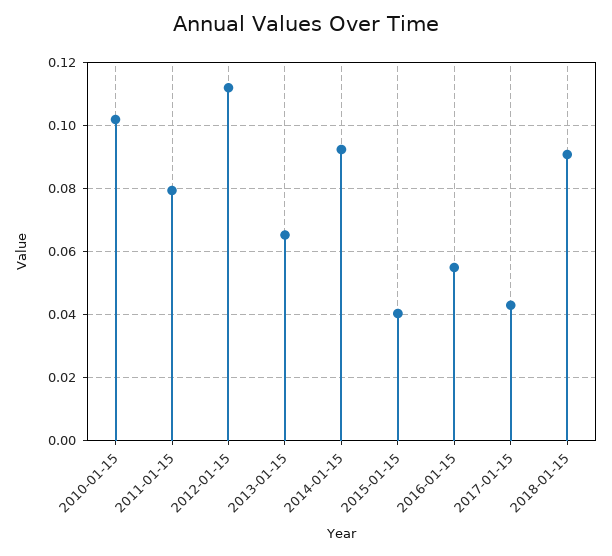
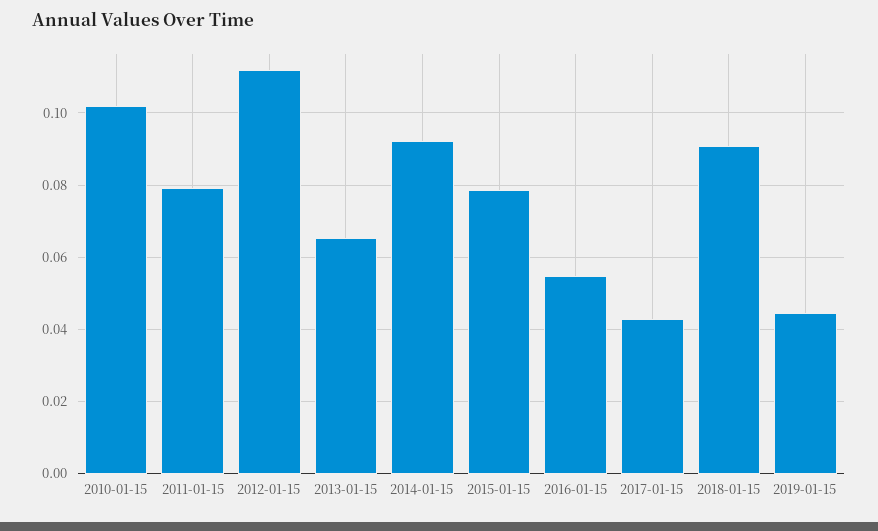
2015-01-15: 0.04 -> 0.078
2019-01-15: none -> 0.044

